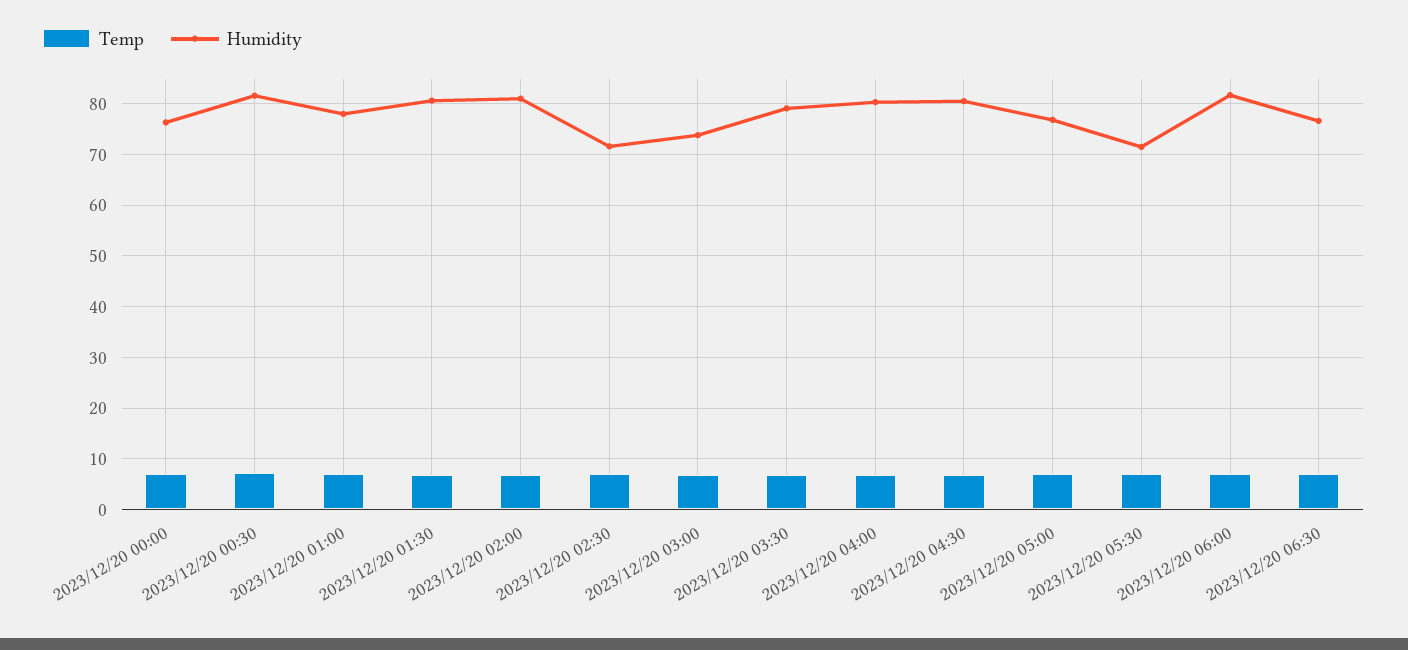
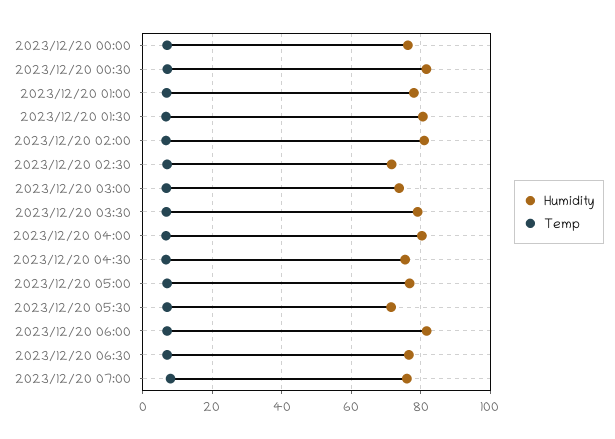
Humidity, 2023/12/20 04:30: 80 -> 76
Humidity, 2023/12/20 07:00: none -> 76
Temp, 2023/12/20 07:00: none -> 8

